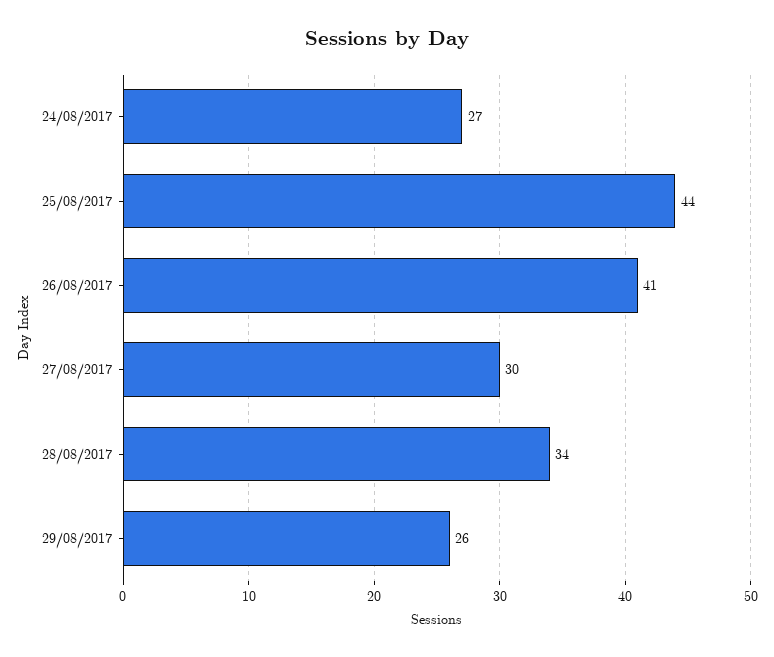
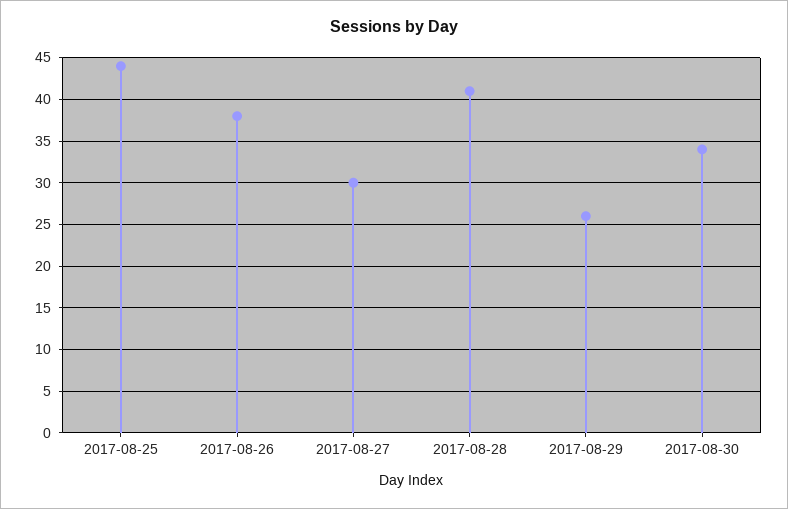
24/08/2017: 27 -> none
26/08/2017: 41 -> 38
28/08/2017: 34 -> 41
2017-08-30: none -> 34

